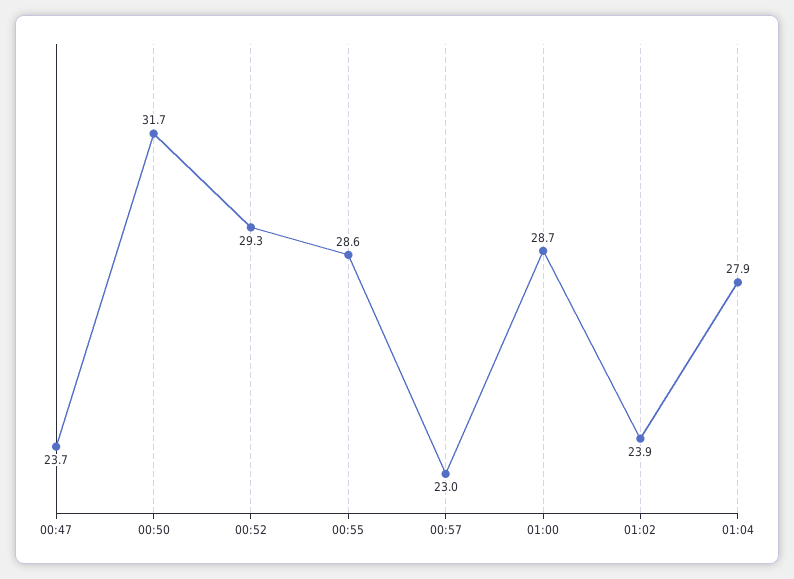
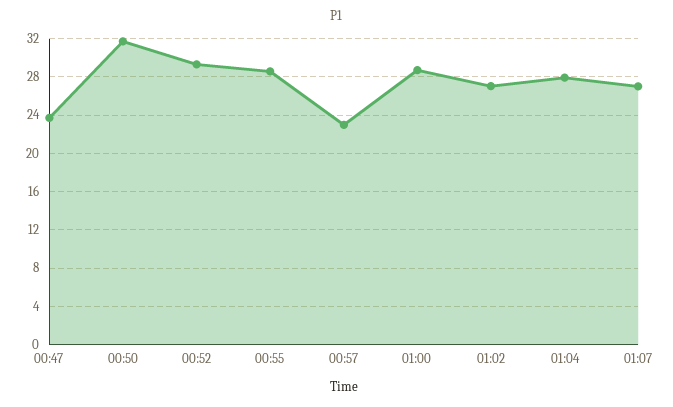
01:02: 23.9 -> 27
01:07: none -> 27

